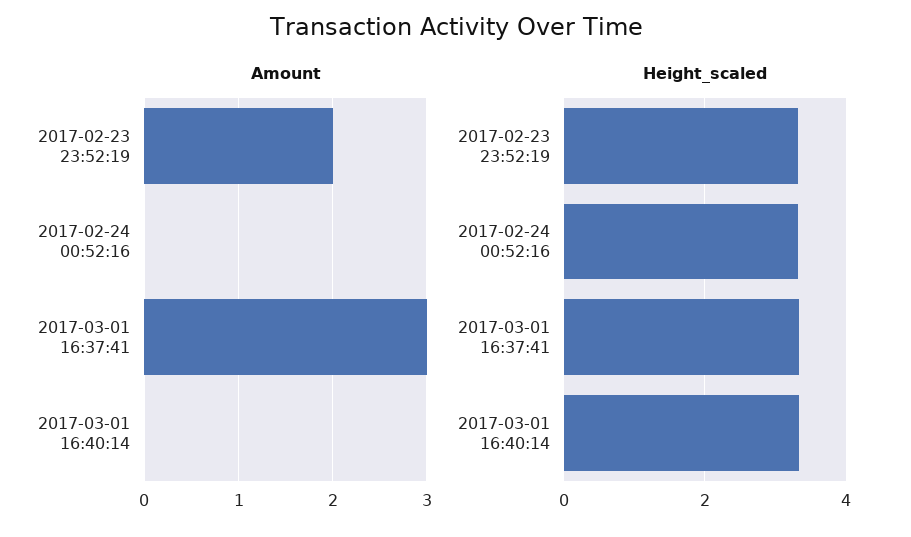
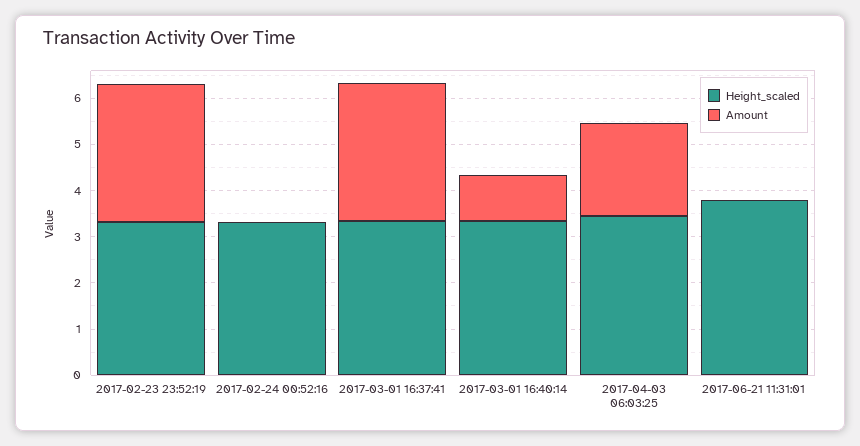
Amount, 2017-02-23 23:52:19: 2 -> 3
Amount, 2017-03-01 16:40:14: 0 -> 1
Height_scaled, 2017-04-03 06:03:25: none -> 3.4
Amount, 2017-04-03 06:03:25: none -> 2
Height_scaled, 2017-06-21 11:31:01: none -> 3.8
Amount, 2017-06-21 11:31:01: none -> 0

